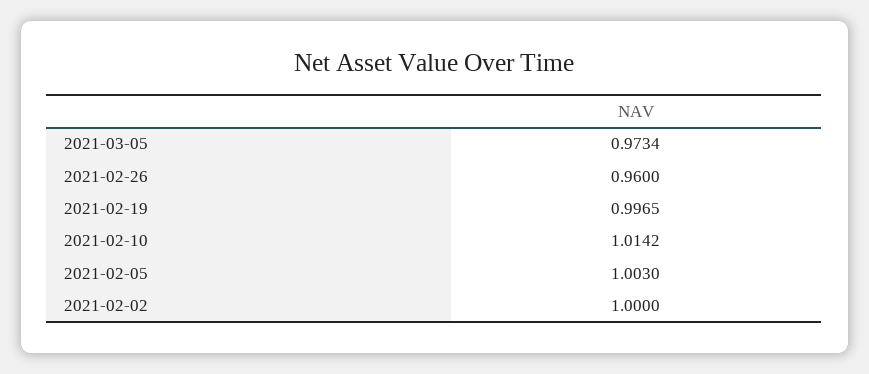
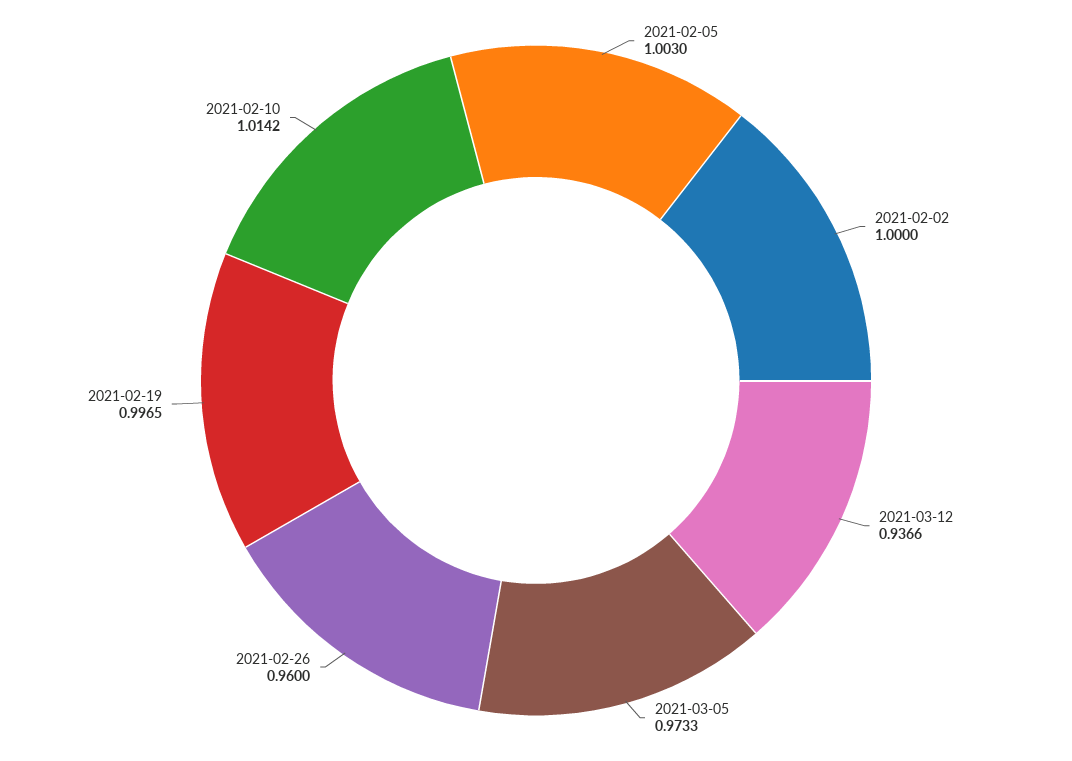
2021-03-05: 0.9734 -> 0.9733
2021-03-12: none -> 0.9366

